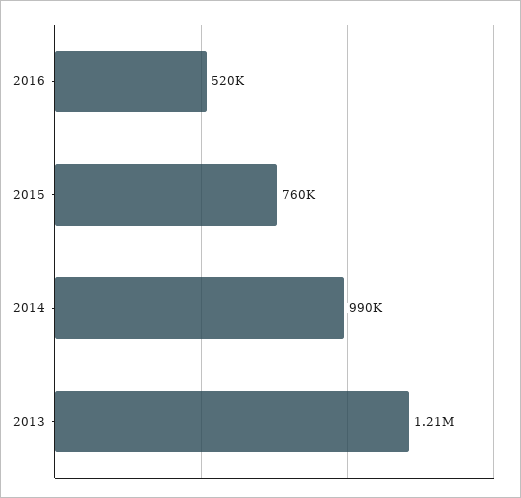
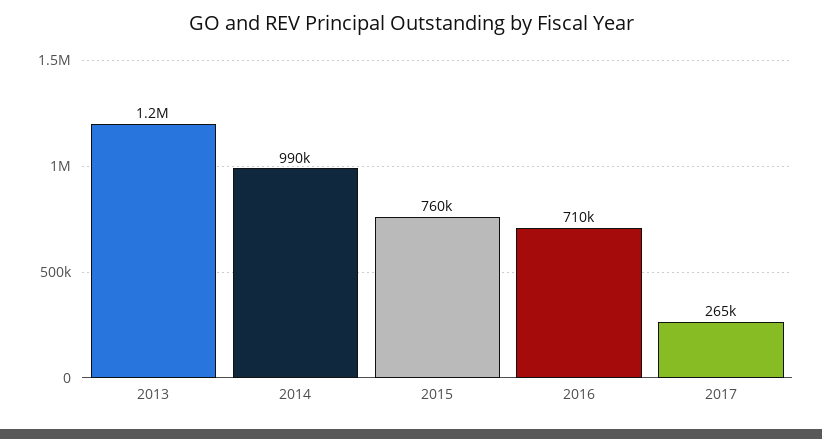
2016: 520000 -> 710000
2017: none -> 265000

